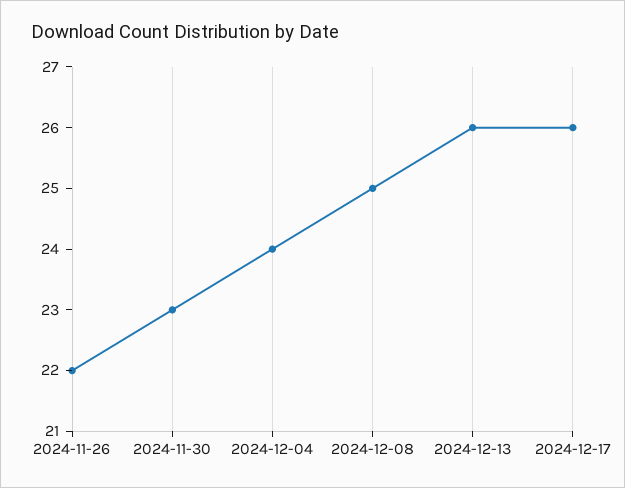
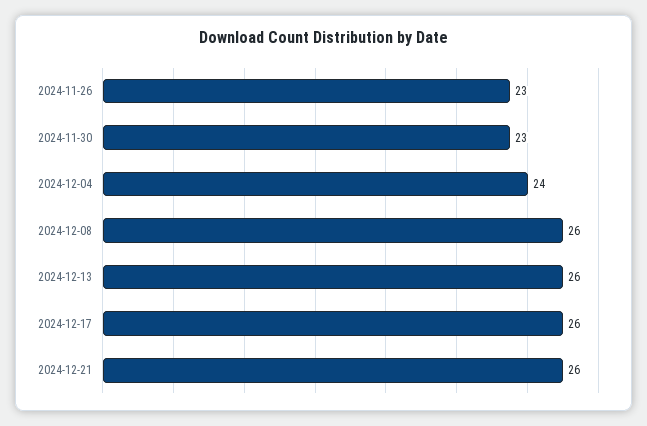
2024-11-26: 22 -> 23
2024-12-08: 25 -> 26
2024-12-21: none -> 26

